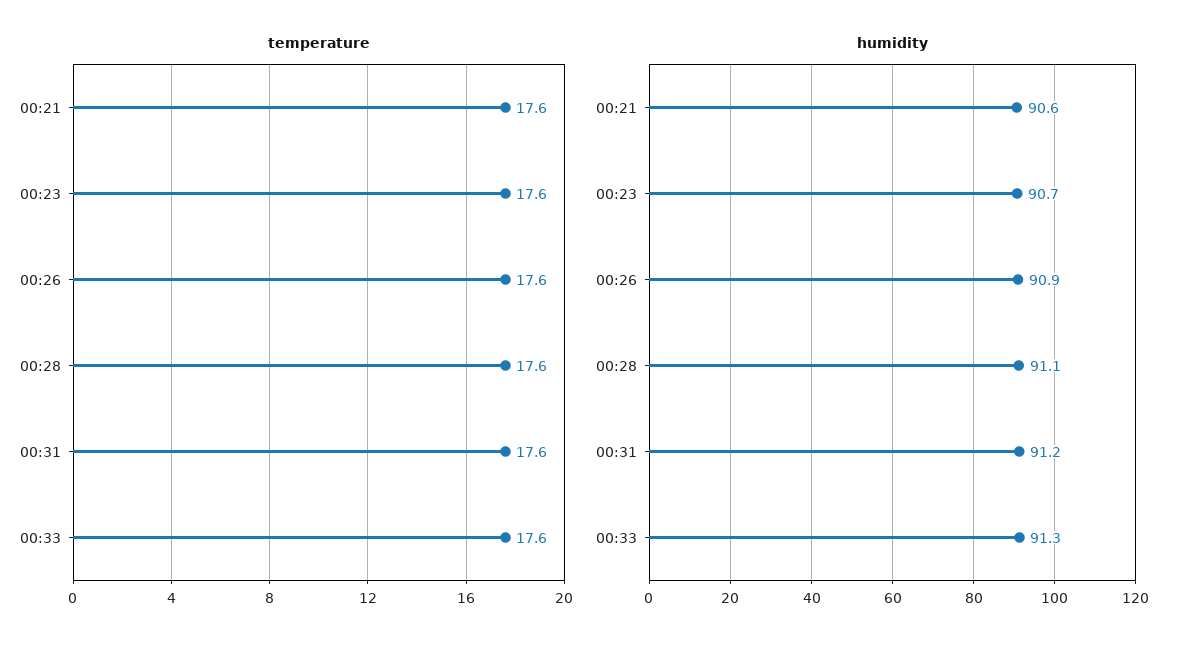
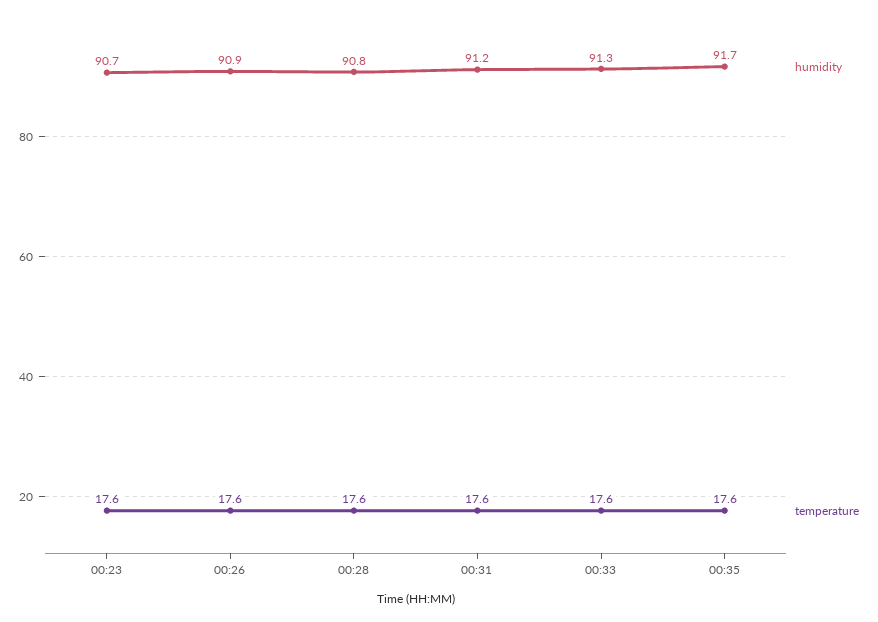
temperature, 00:21: 17.6 -> none
humidity, 00:21: 90.6 -> none
humidity, 00:28: 91.1 -> 90.8
humidity, 00:35: none -> 91.7
temperature, 00:35: none -> 17.6

